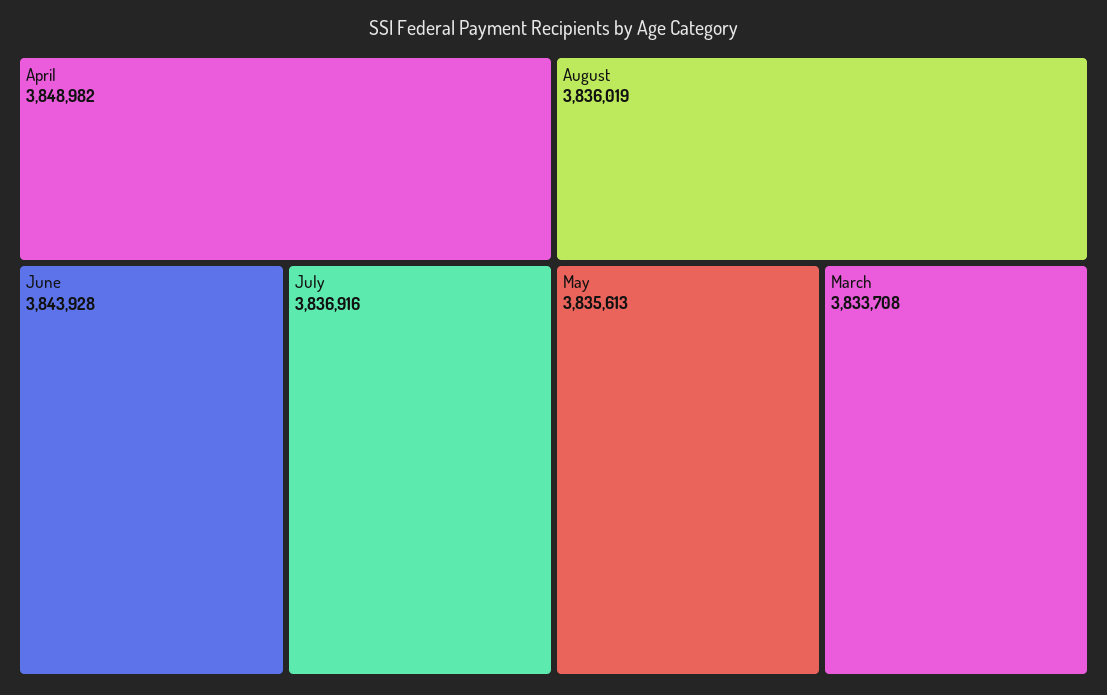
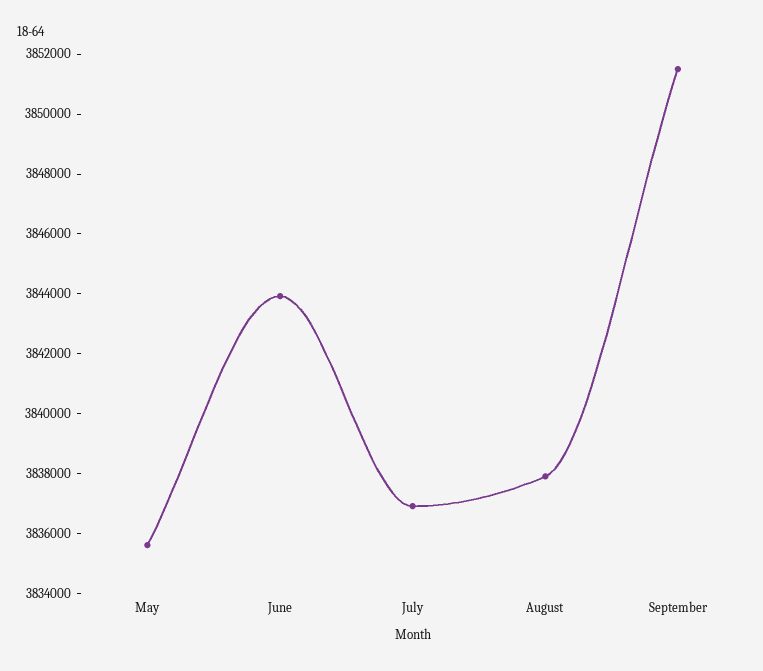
April: 3848982 -> none
August: 3836019 -> 3838000
March: 3833708 -> none
September: none -> 3851500

